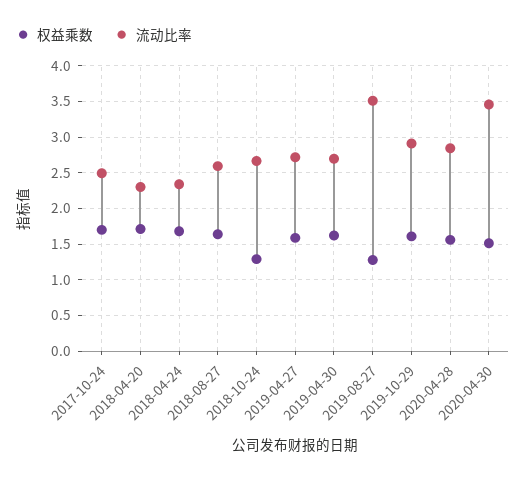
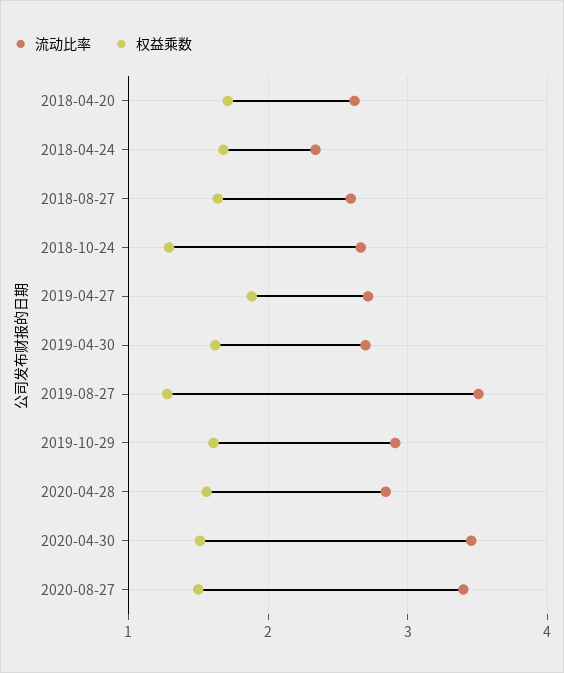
权益乘数, 2017-10-24: 1.7 -> none
流动比率, 2017-10-24: 2.5 -> none
流动比率, 2018-04-20: 2.3 -> 2.6
权益乘数, 2019-04-27: 1.6 -> 1.9
流动比率, 2020-08-27: none -> 3.4
权益乘数, 2020-08-27: none -> 1.5

